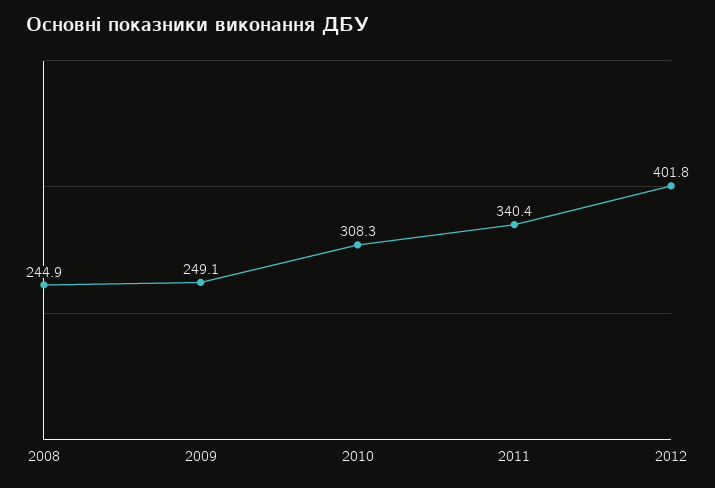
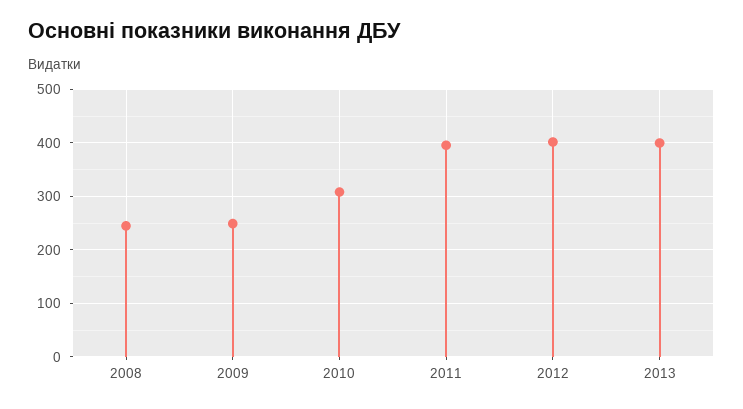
2011: 340.4 -> 400
2013: none -> 400

